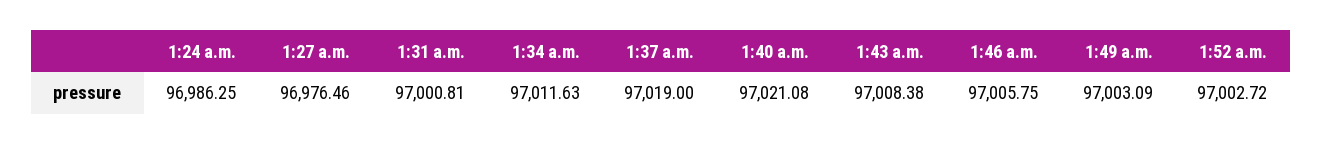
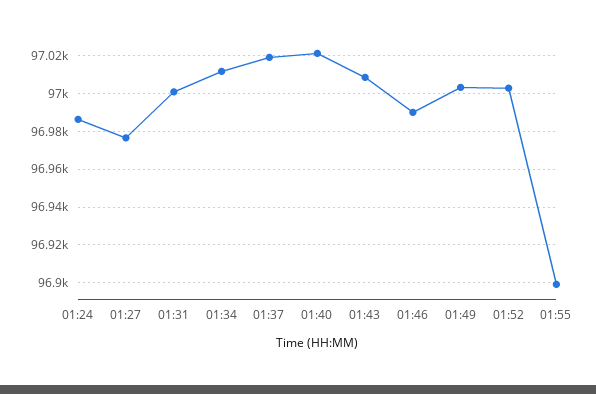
1:46 a.m.: 97005.75 -> 96990
01:55: none -> 96900

